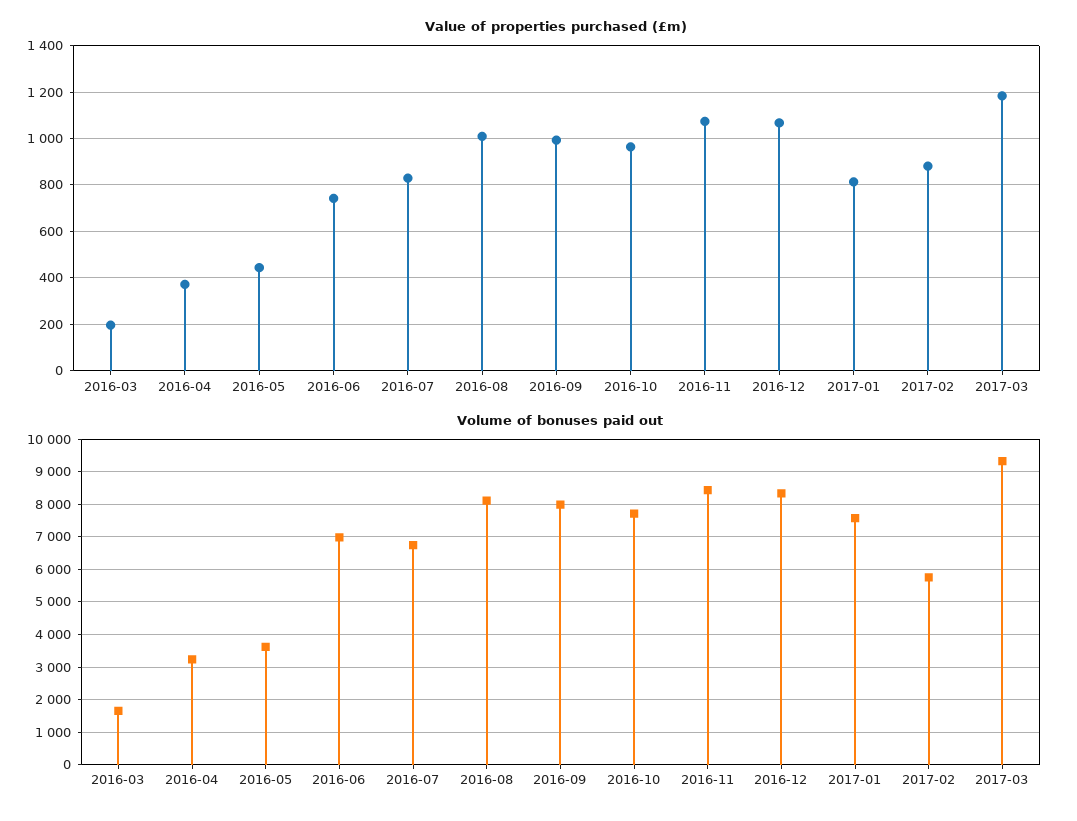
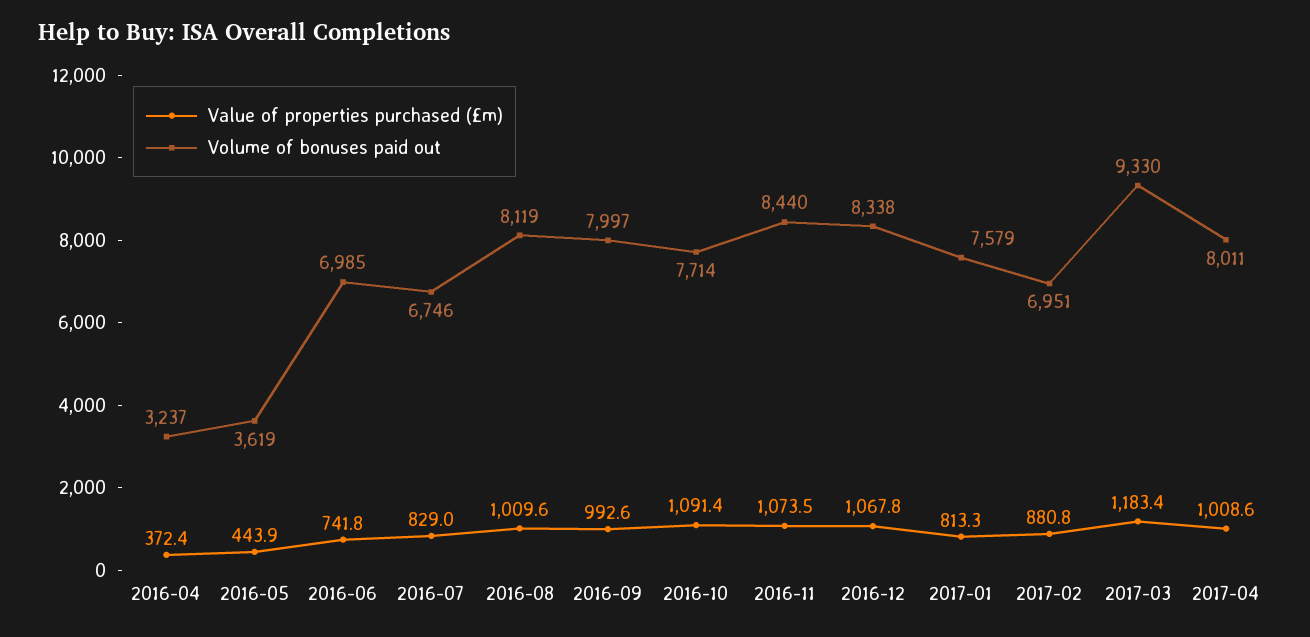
Value of properties purchased (£m), 2016-03: 200 -> none
Value of properties purchased (£m), 2016-10: 950 -> 1091.4
Volume of bonuses paid out, 2016-03: 1600 -> none
Volume of bonuses paid out, 2017-02: 5800 -> 6951
Value of properties purchased (£m), 2017-04: none -> 1008.6
Volume of bonuses paid out, 2017-04: none -> 8011

